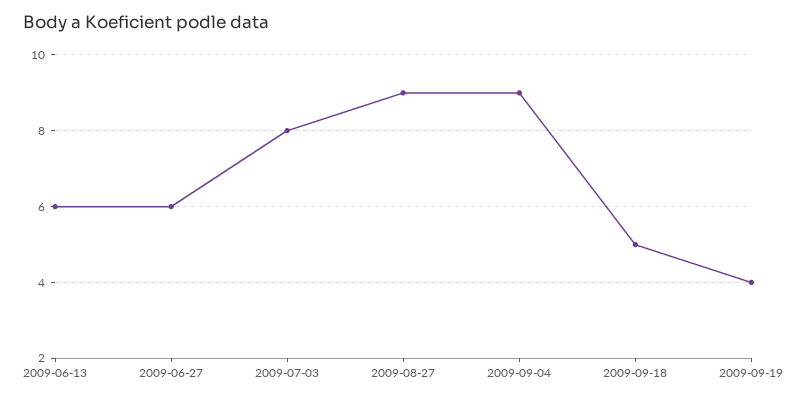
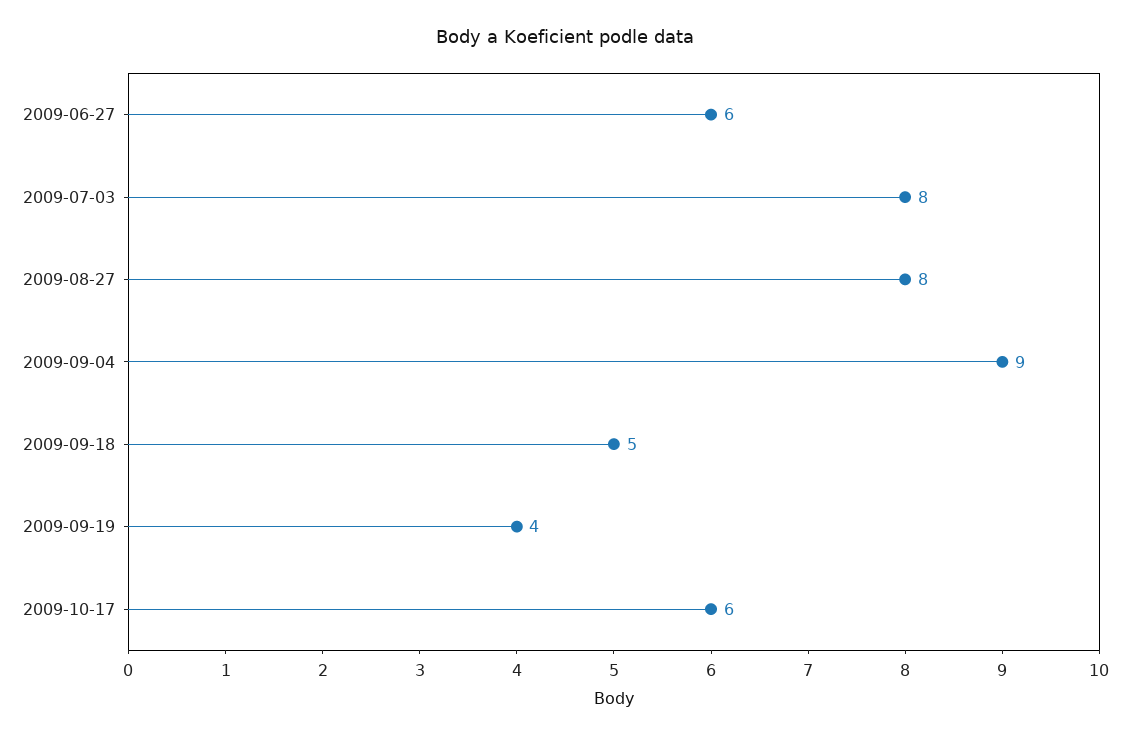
2009-06-13: 6 -> none
2009-08-27: 9 -> 8
2009-10-17: none -> 6

